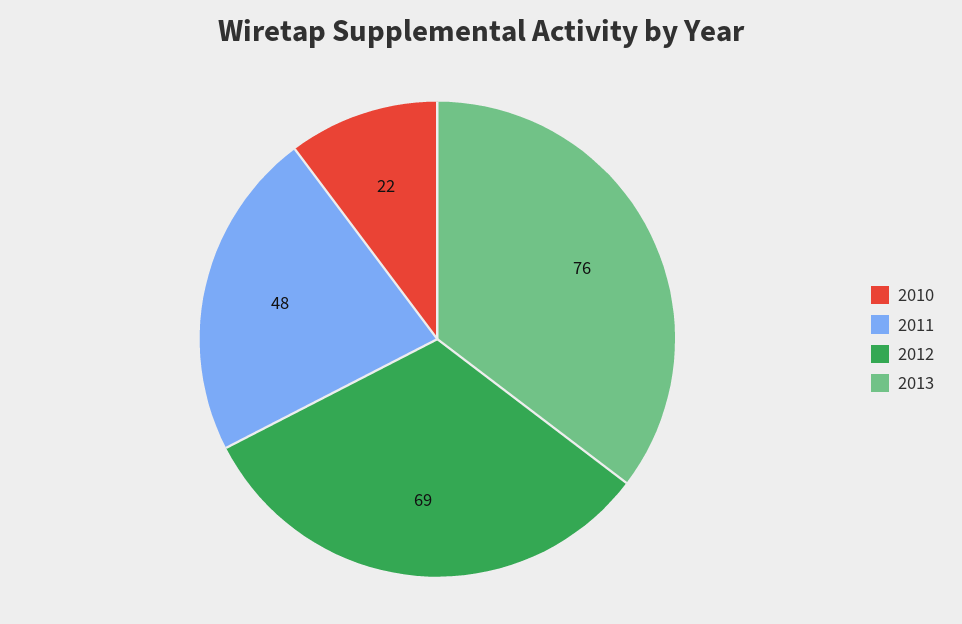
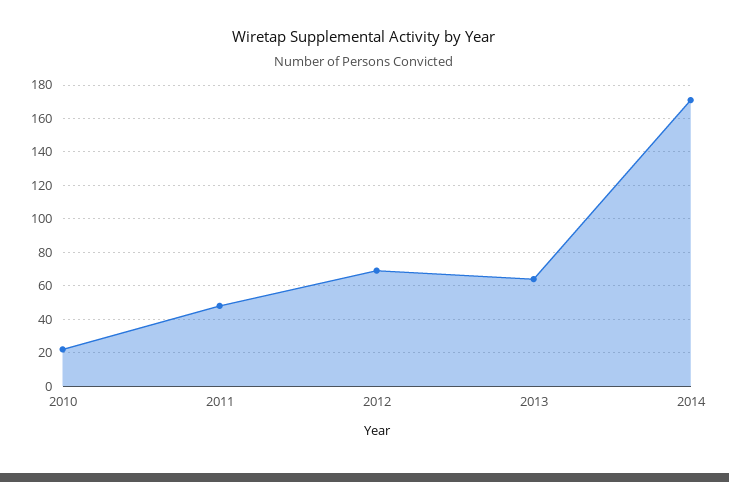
2013: 76 -> 65
2014: none -> 170

